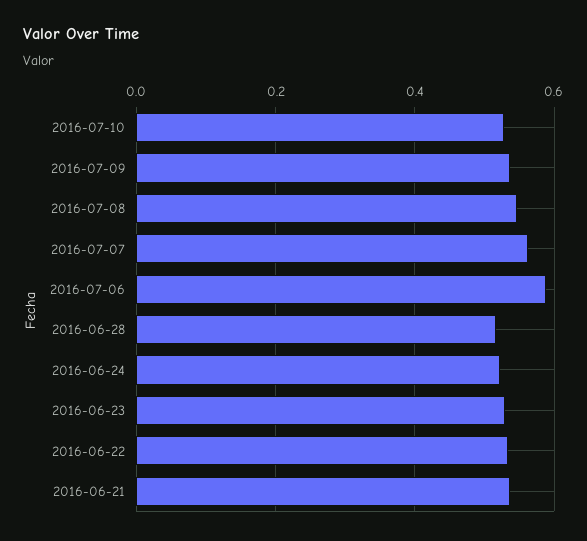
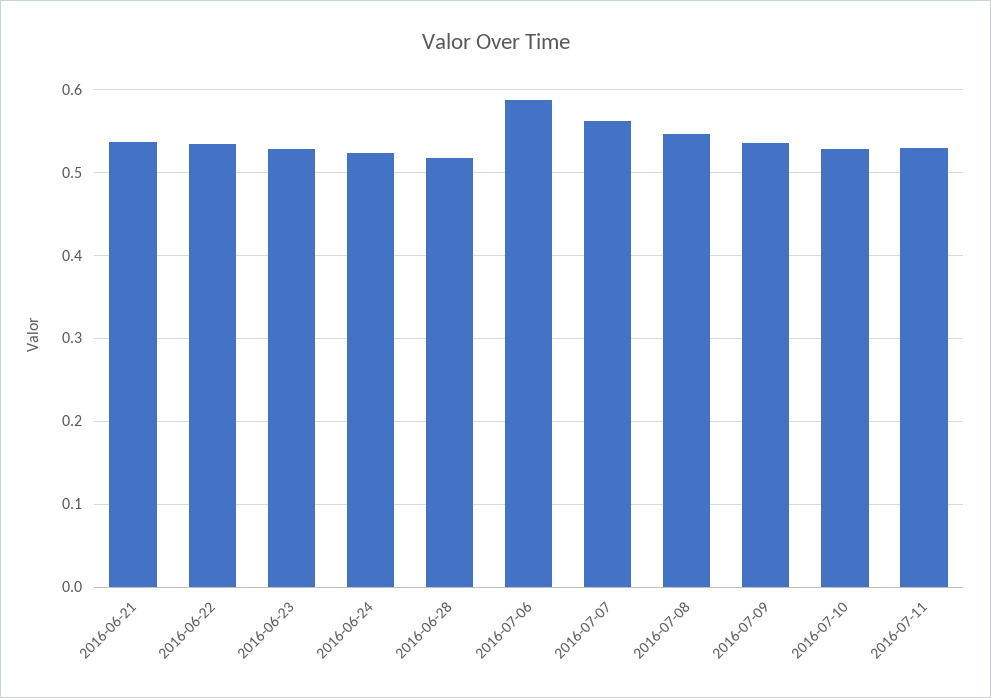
2016-07-11: none -> 0.53

